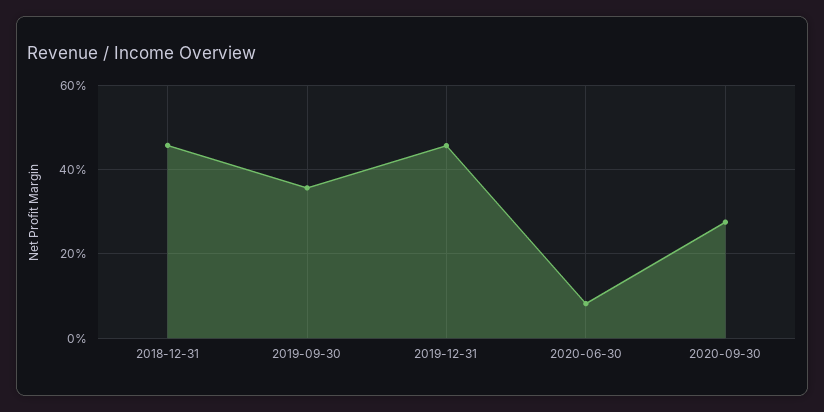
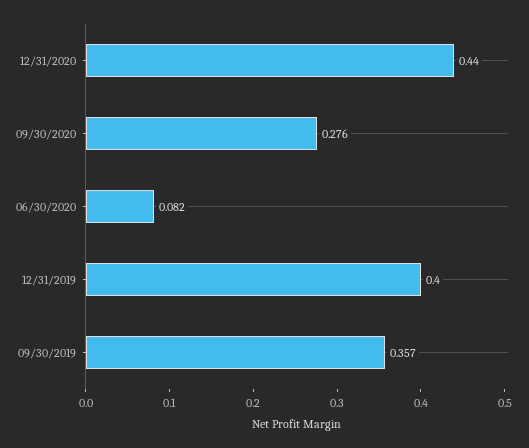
2018-12-31: 0.46 -> none
2019-12-31: 0.46 -> 0.4
12/31/2020: none -> 0.44

